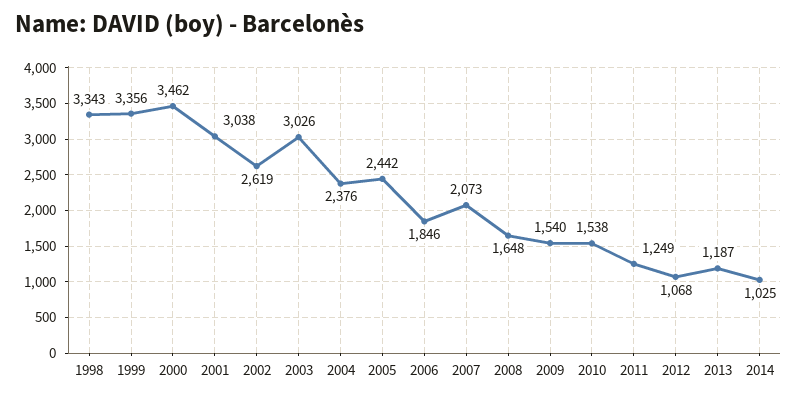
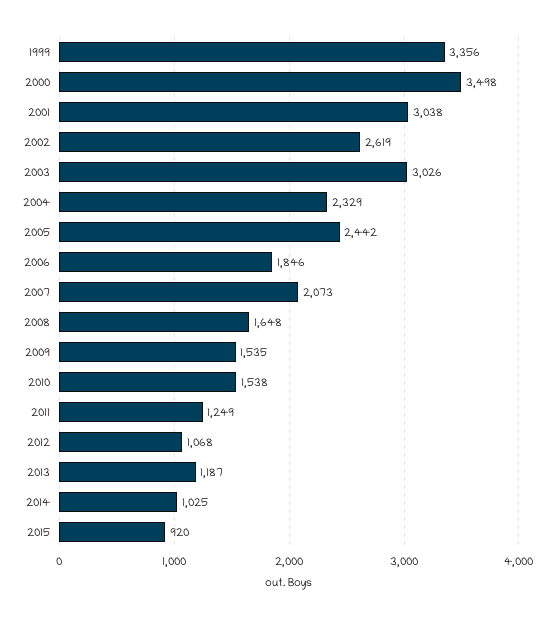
1998: 3343 -> none
2000: 3462 -> 3498
2004: 2376 -> 2329
2009: 1540 -> 1535
2015: none -> 920

